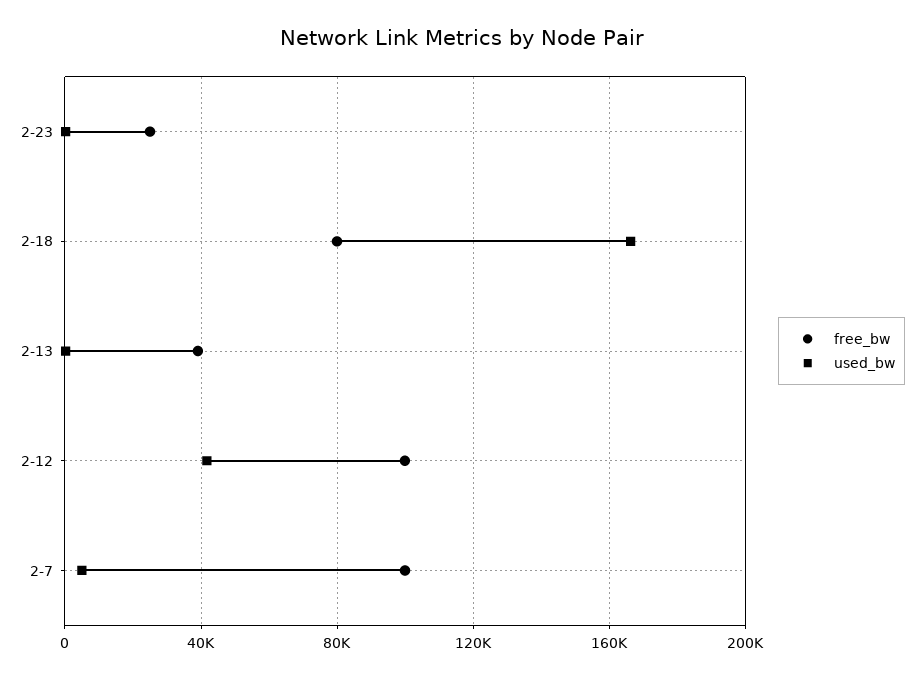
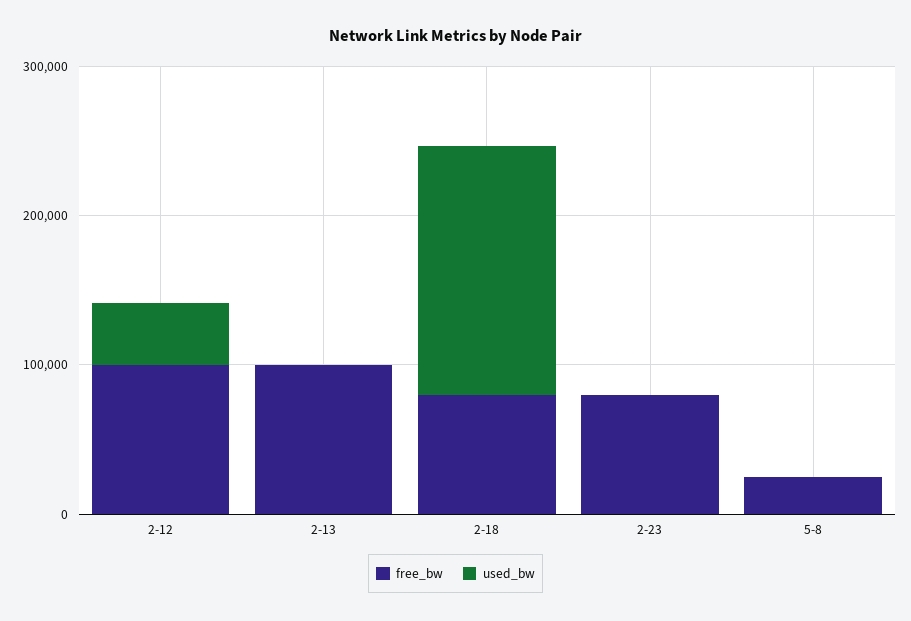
free_bw, 2-23: 25000 -> 80000
free_bw, 2-13: 40000 -> 100000
free_bw, 2-7: 100000 -> none
used_bw, 2-7: 5000 -> none
free_bw, 5-8: none -> 20000
used_bw, 5-8: none -> 0

